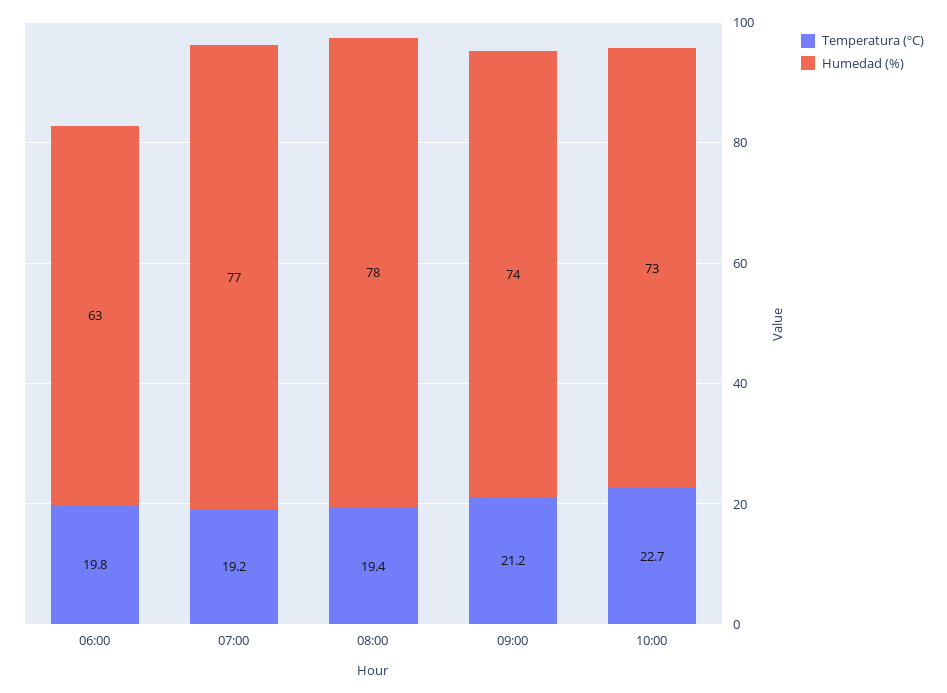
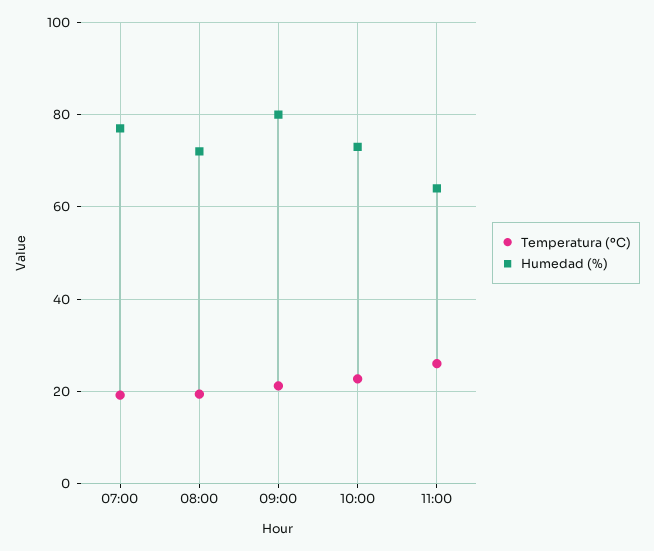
Temperatura (ºC), 06:00: 19.8 -> none
Humedad (%), 06:00: 63 -> none
Humedad (%), 08:00: 78 -> 72
Humedad (%), 09:00: 74 -> 80
Temperatura (ºC), 11:00: none -> 26
Humedad (%), 11:00: none -> 64

